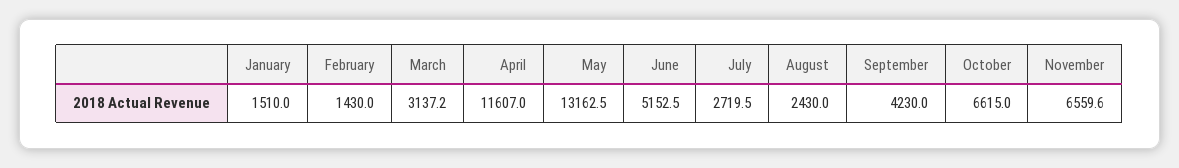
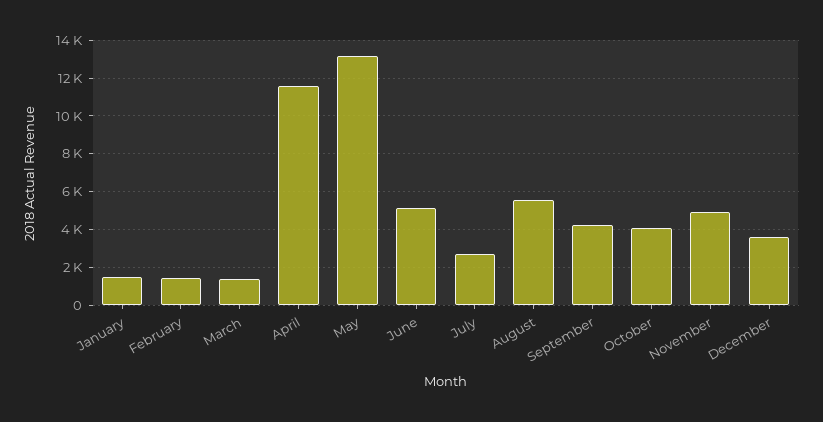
March: 3137.2 -> 1500
August: 2430 -> 5500
October: 6615 -> 4000
November: 6559.6 -> 5000
December: none -> 3500

